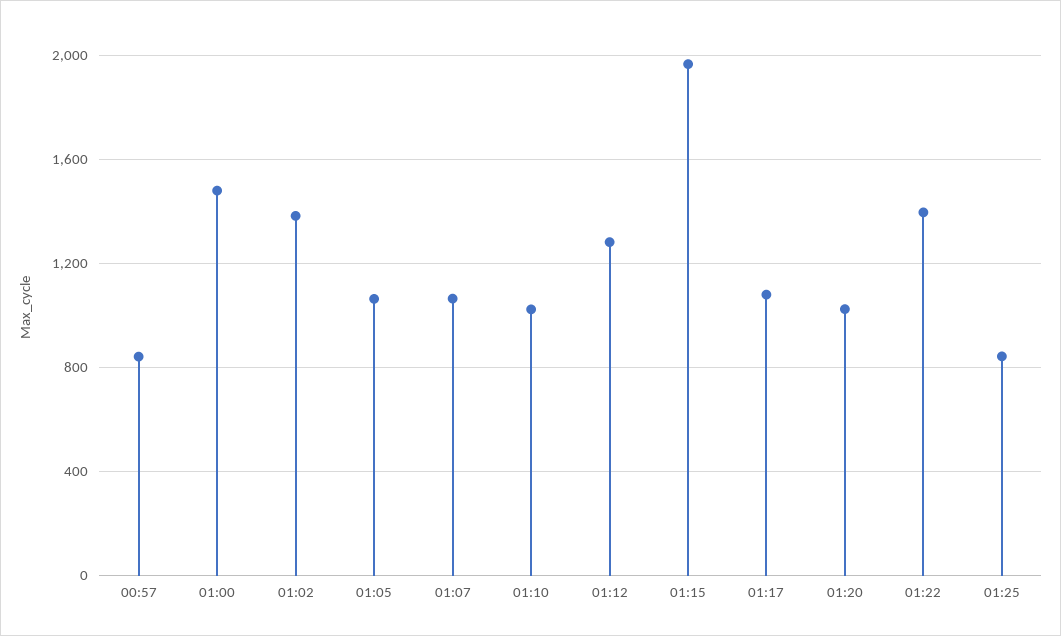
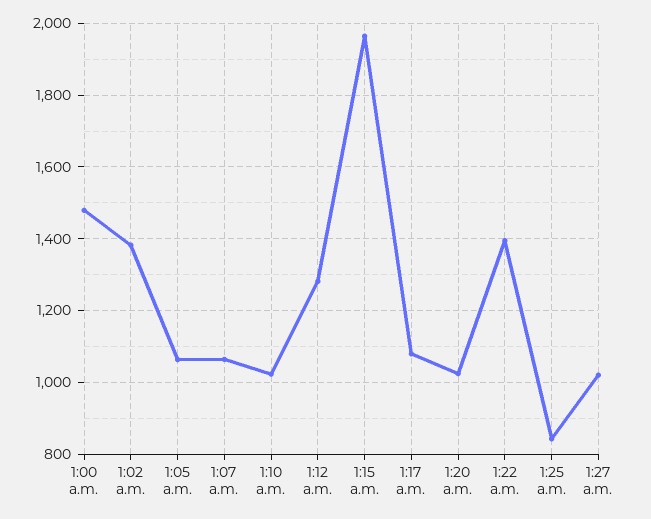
00:57: 850 -> none
1:27 a.m.: none -> 1020

